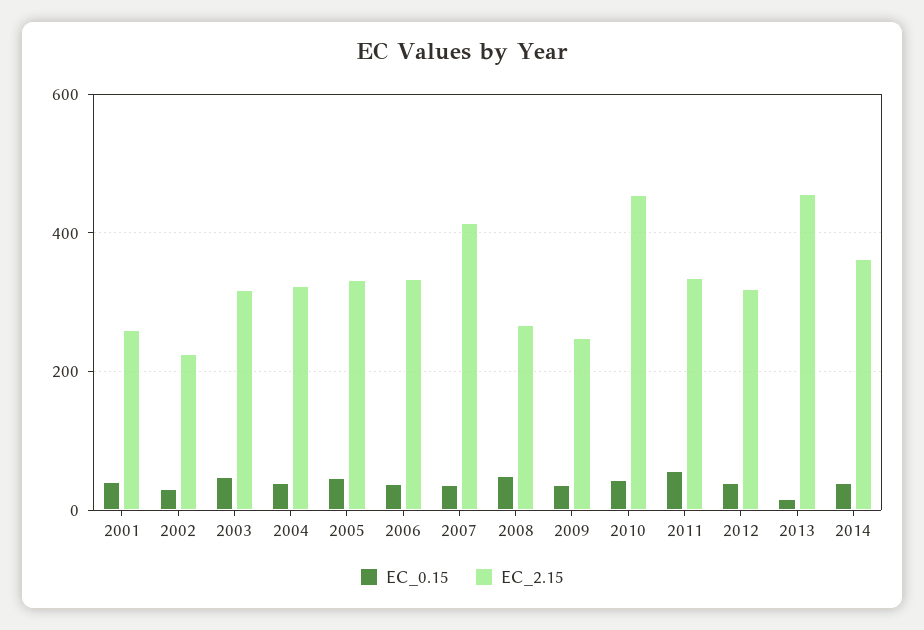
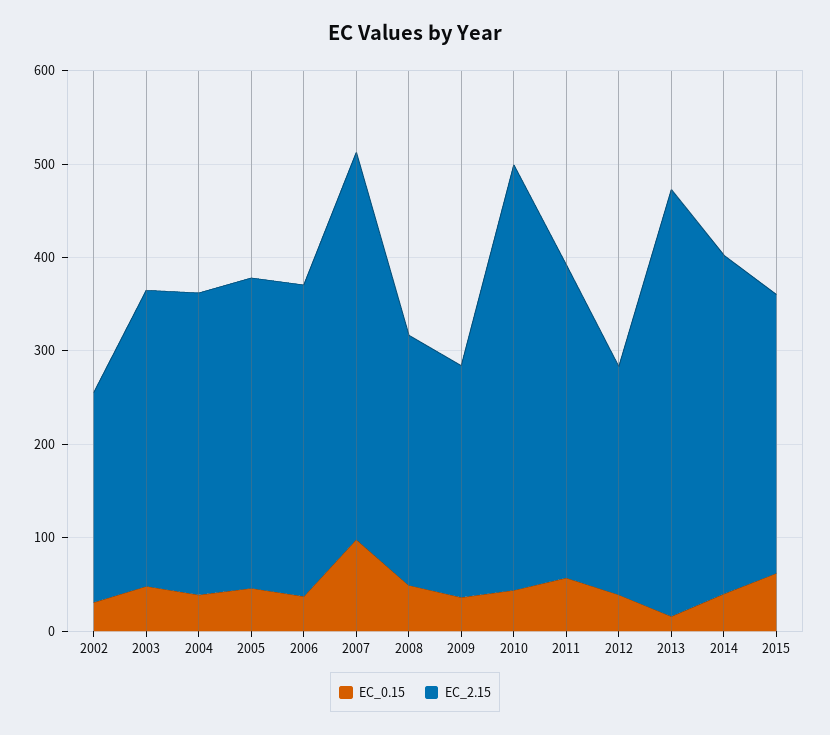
EC_0.15, 2001: 40 -> none
EC_2.15, 2001: 260 -> none
EC_0.15, 2007: 40 -> 100
EC_2.15, 2012: 320 -> 240
EC_0.15, 2015: none -> 60
EC_2.15, 2015: none -> 300

